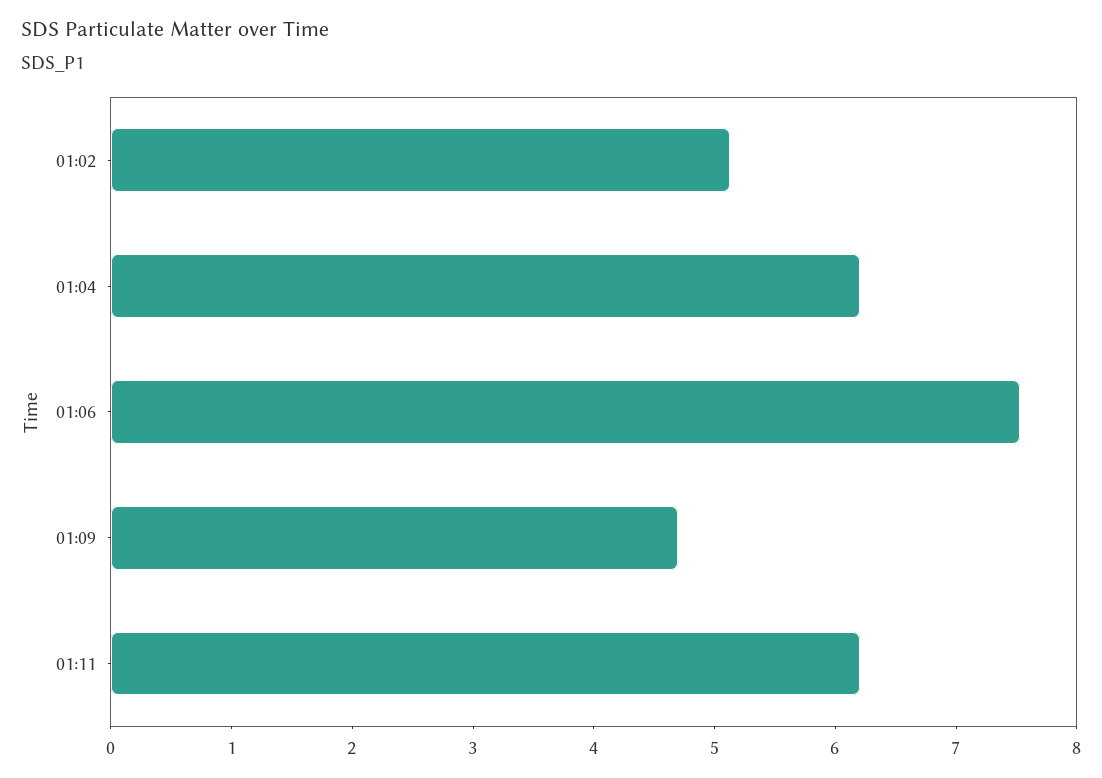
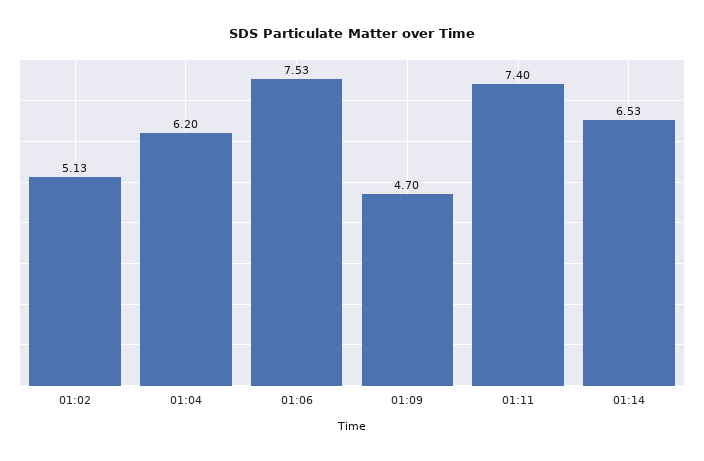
01:11: 6.2 -> 7.4
01:14: none -> 6.53

